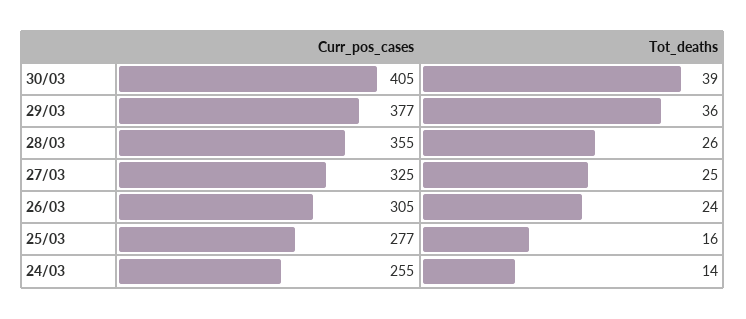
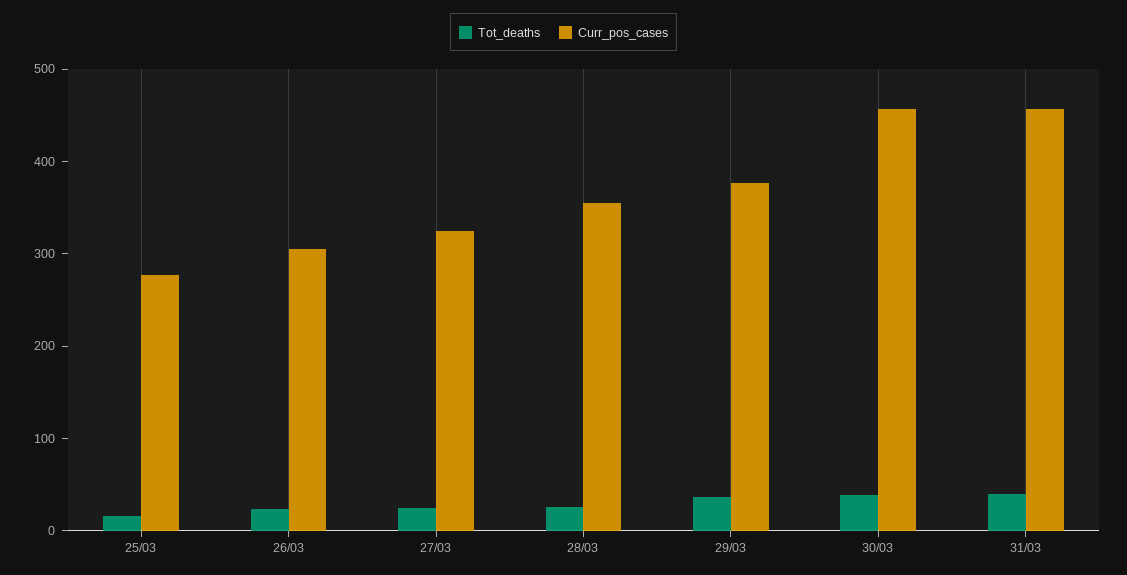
Curr_pos_cases, 30/03: 405 -> 460
Curr_pos_cases, 24/03: 255 -> none
Tot_deaths, 24/03: 14 -> none
Tot_deaths, 31/03: none -> 40
Curr_pos_cases, 31/03: none -> 460

